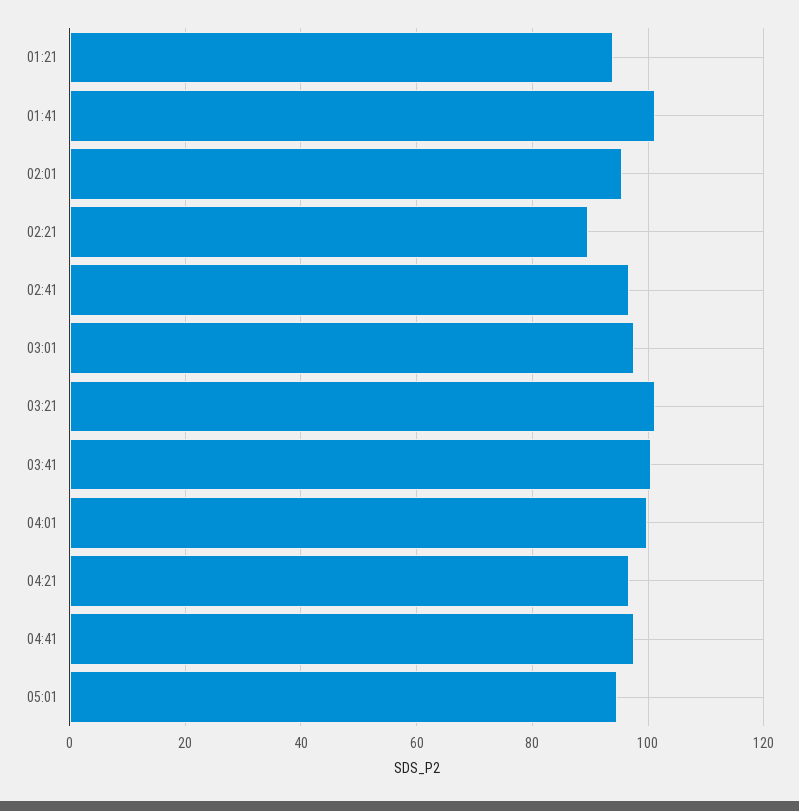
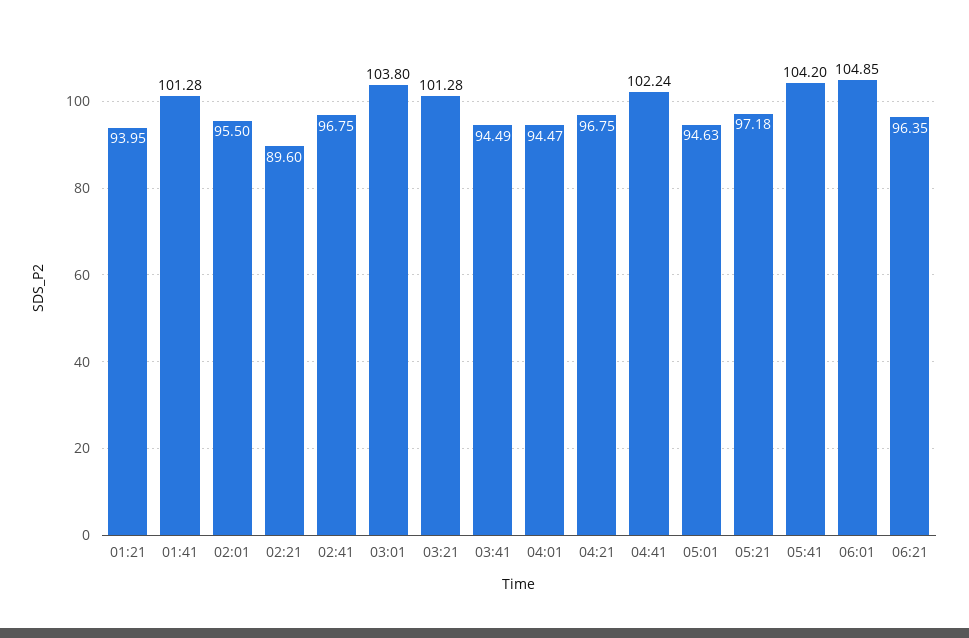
03:01: 98 -> 103.8
03:41: 100 -> 94.49
04:01: 100 -> 94.47
04:41: 98 -> 102.24
05:21: none -> 97.18
05:41: none -> 104.2
06:01: none -> 104.85
06:21: none -> 96.35

